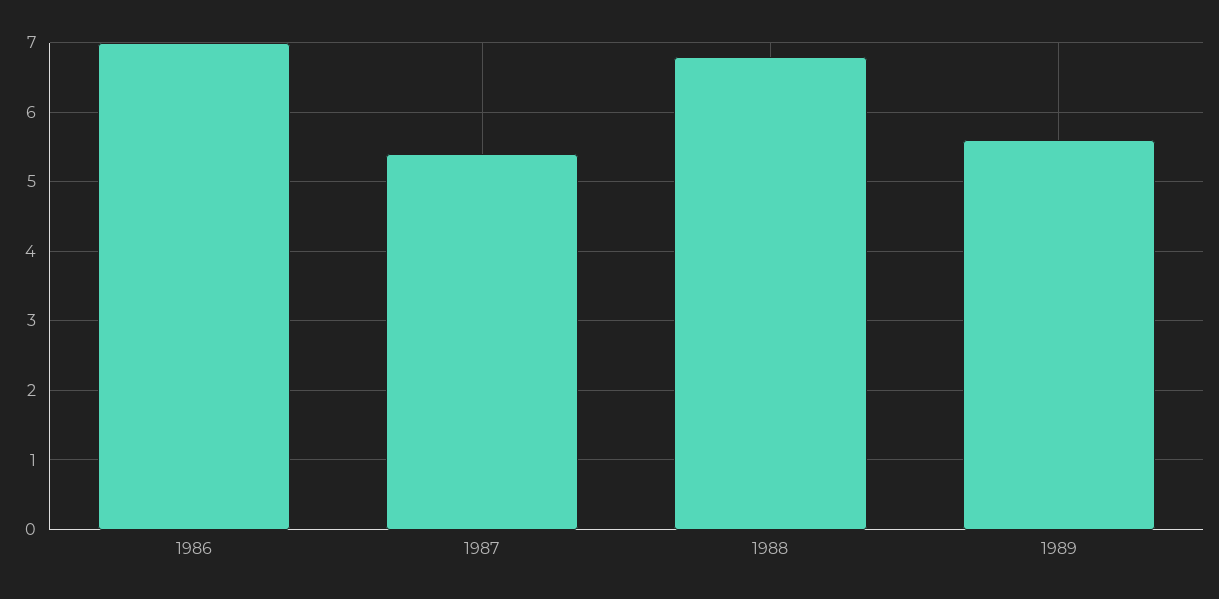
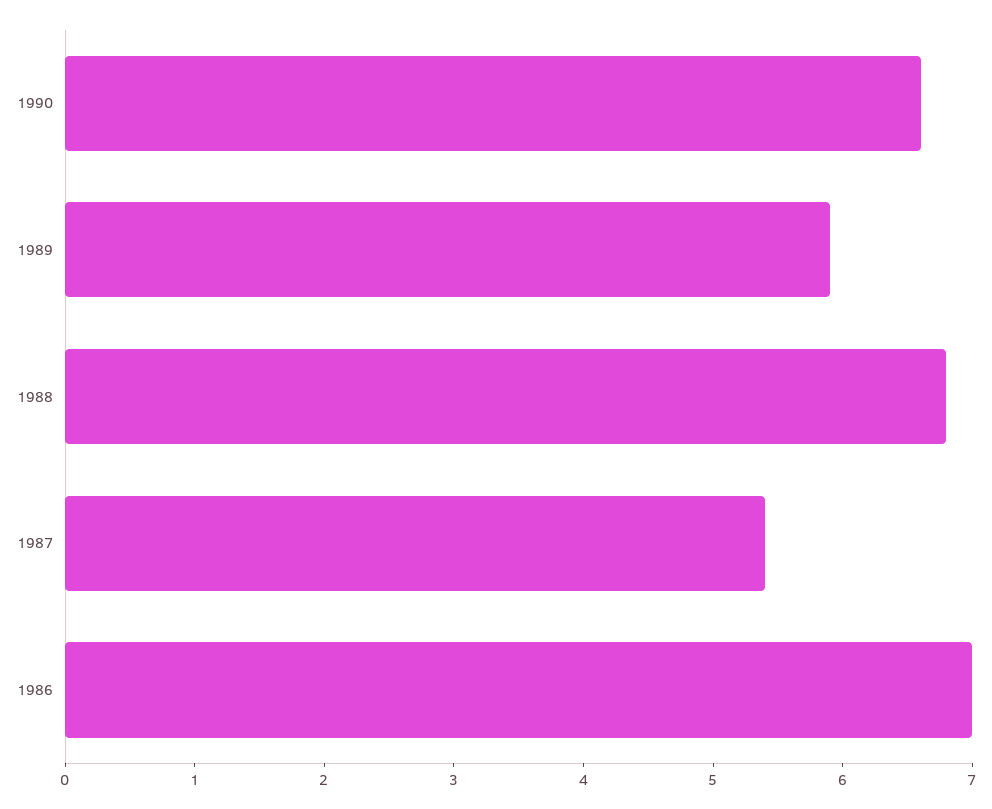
1989: 5.6 -> 5.9
1990: none -> 6.6

